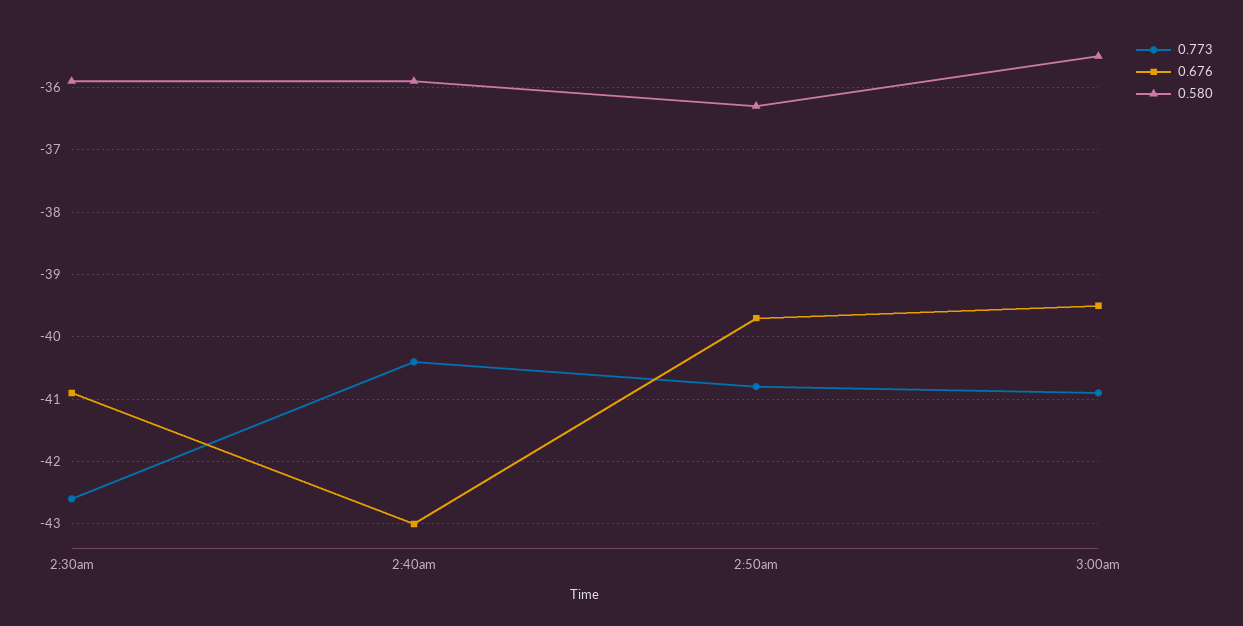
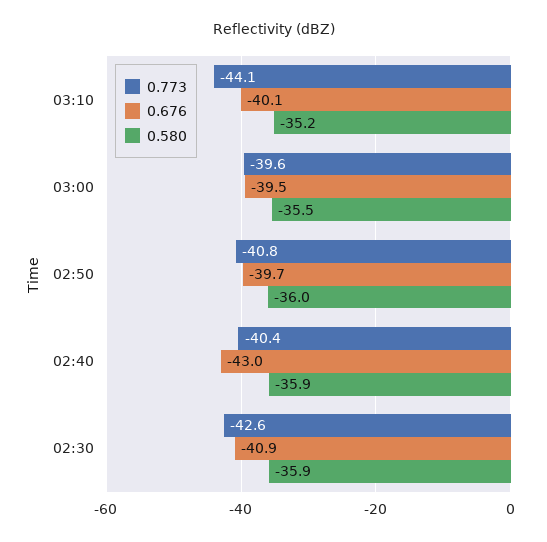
0.580, 2:50am: -36.3 -> -36
0.773, 3:00am: -40.9 -> -39.6
0.773, 03:10: none -> -44.1
0.676, 03:10: none -> -40.1
0.580, 03:10: none -> -35.2

